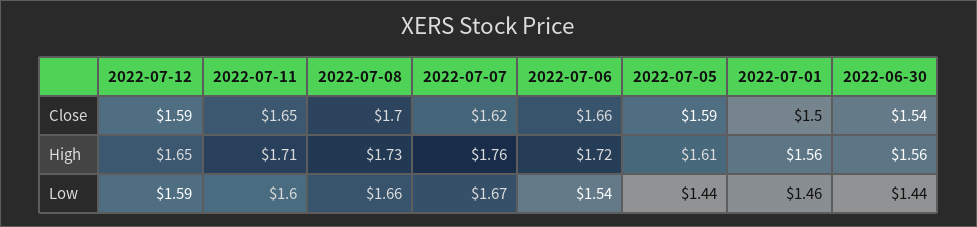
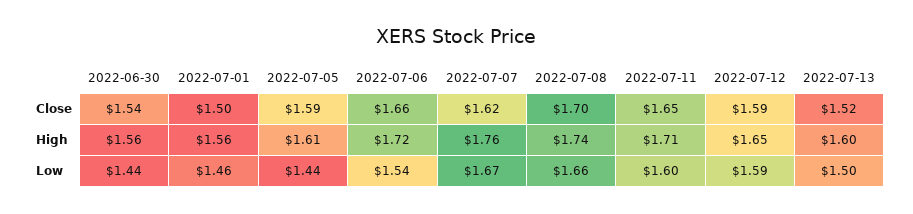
2022-07-08, High: 1.73 -> 1.74
2022-07-13, Close: none -> 1.52
2022-07-13, High: none -> 1.6
2022-07-13, Low: none -> 1.5

